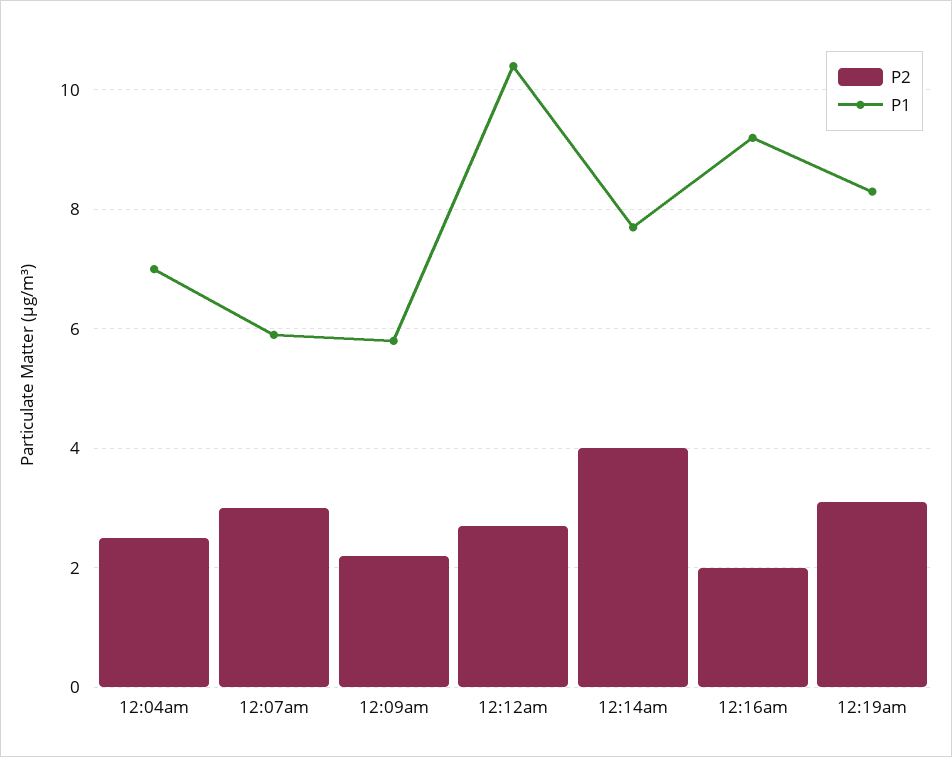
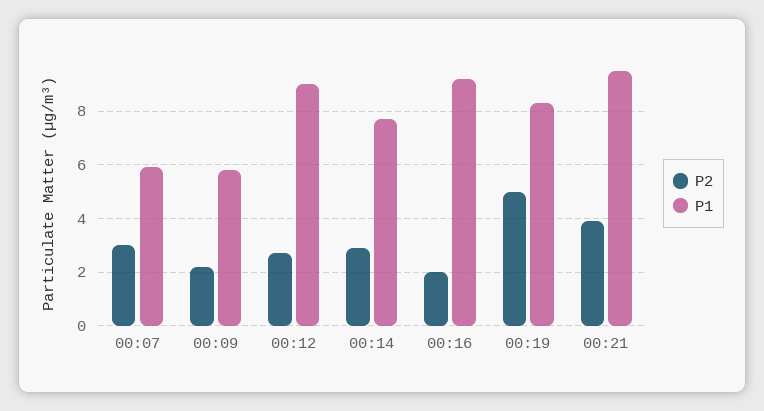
P2, 12:04am: 2.5 -> none
P1, 12:04am: 7 -> none
P1, 12:12am: 10.5 -> 9
P2, 12:14am: 4 -> 3
P2, 12:19am: 3 -> 5
P2, 00:21: none -> 4
P1, 00:21: none -> 9.5

